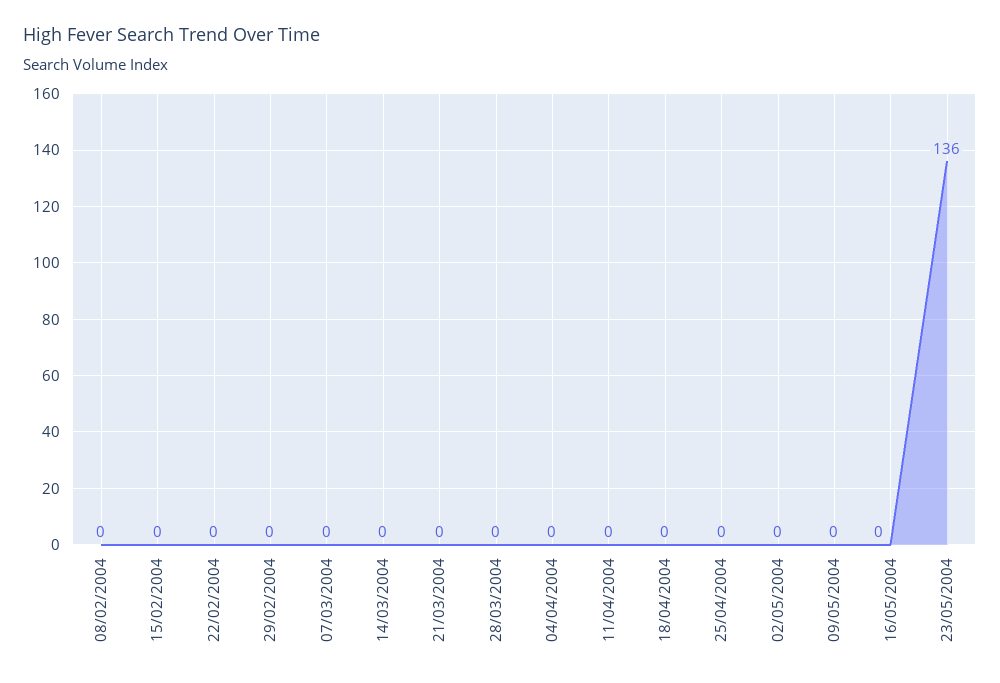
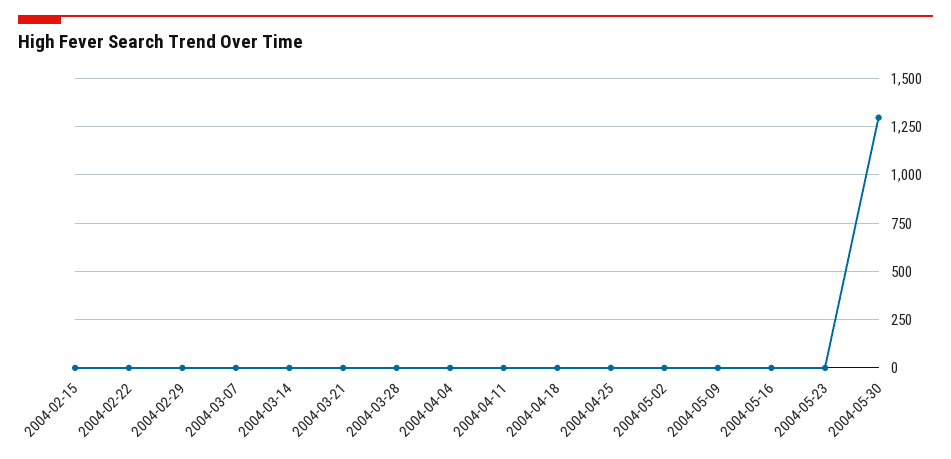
08/02/2004: 0 -> none
23/05/2004: 136 -> 0
2004-05-30: none -> 1300

